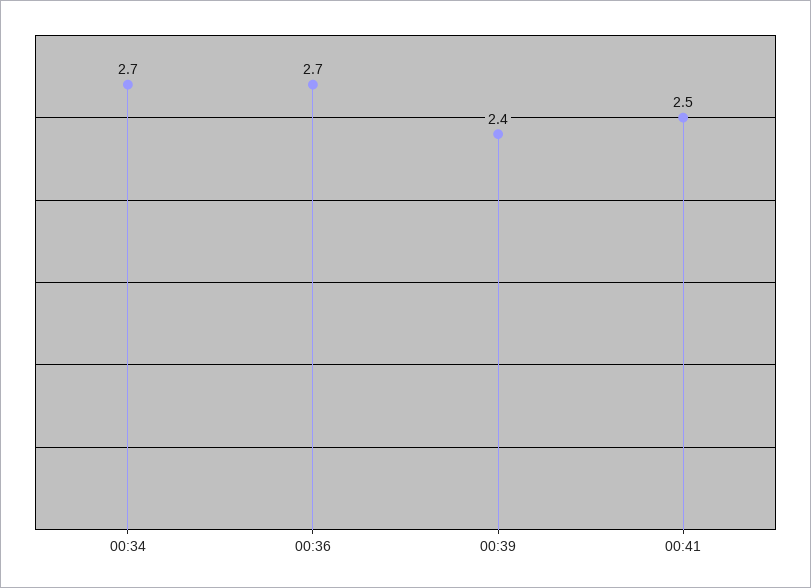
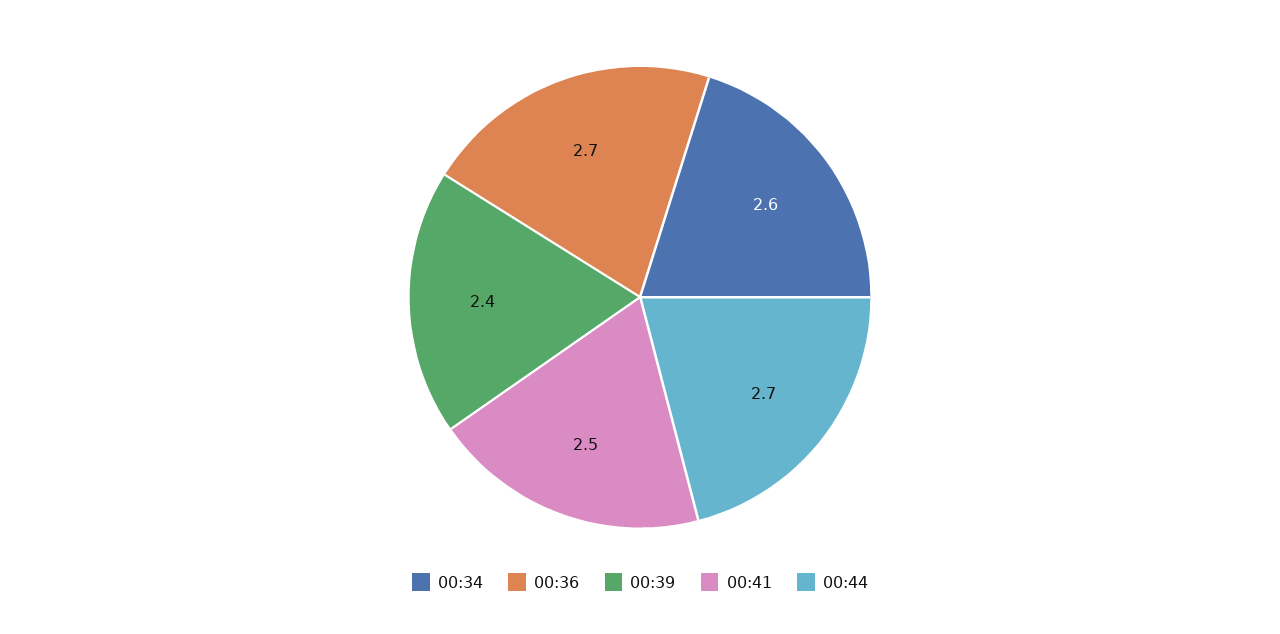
00:34: 2.7 -> 2.6
00:44: none -> 2.7

